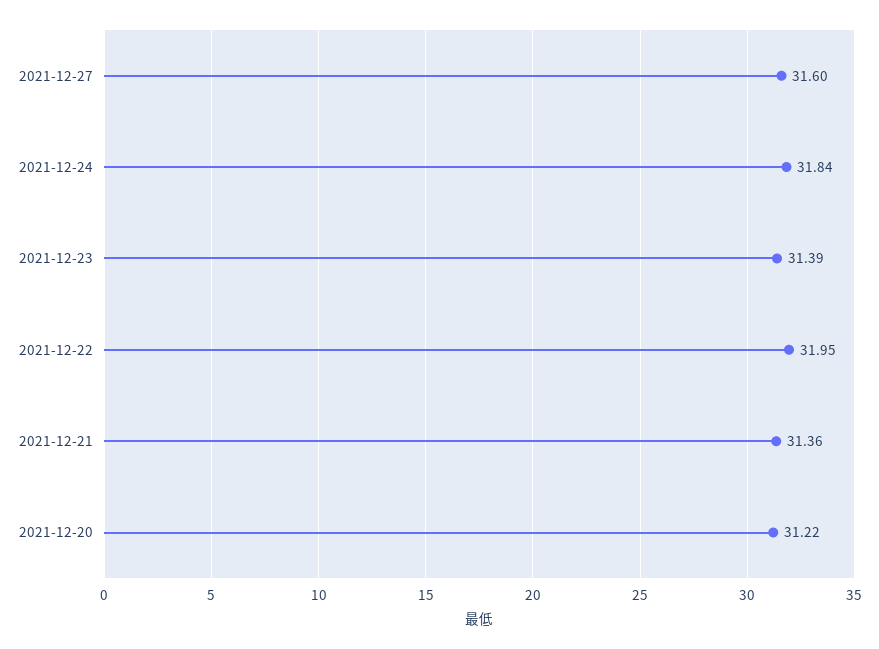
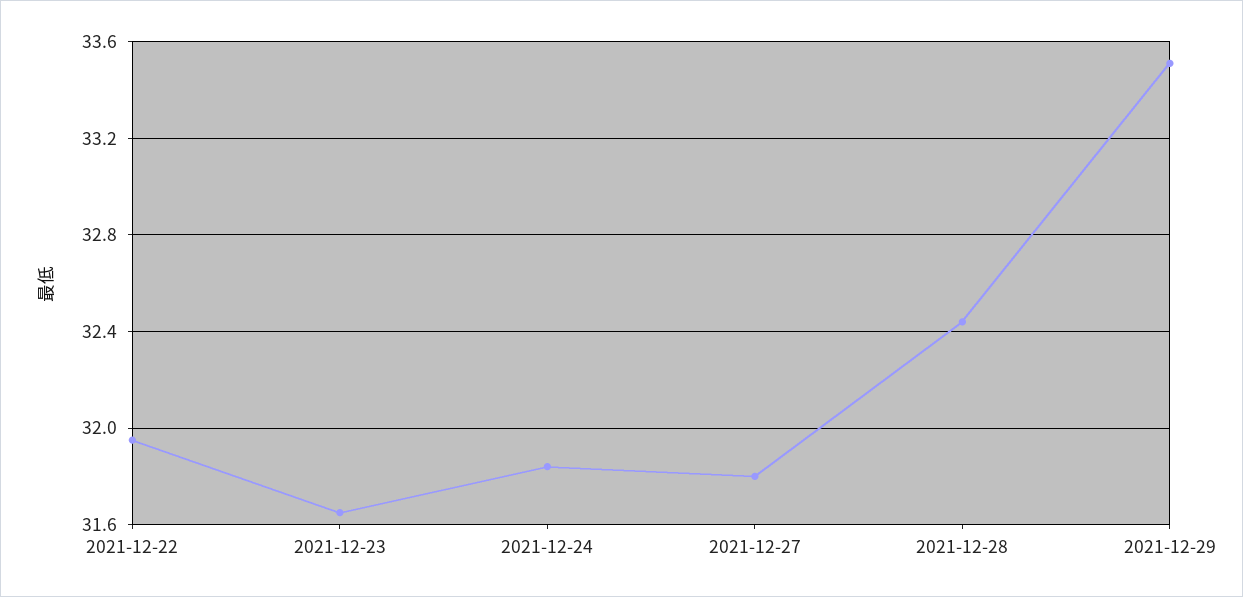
2021-12-27: 31.6 -> 31.8
2021-12-23: 31.39 -> 31.65
2021-12-21: 31.36 -> none
2021-12-20: 31.22 -> none
2021-12-28: none -> 32.45
2021-12-29: none -> 33.5

